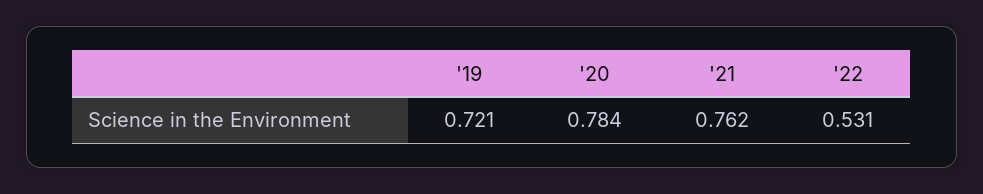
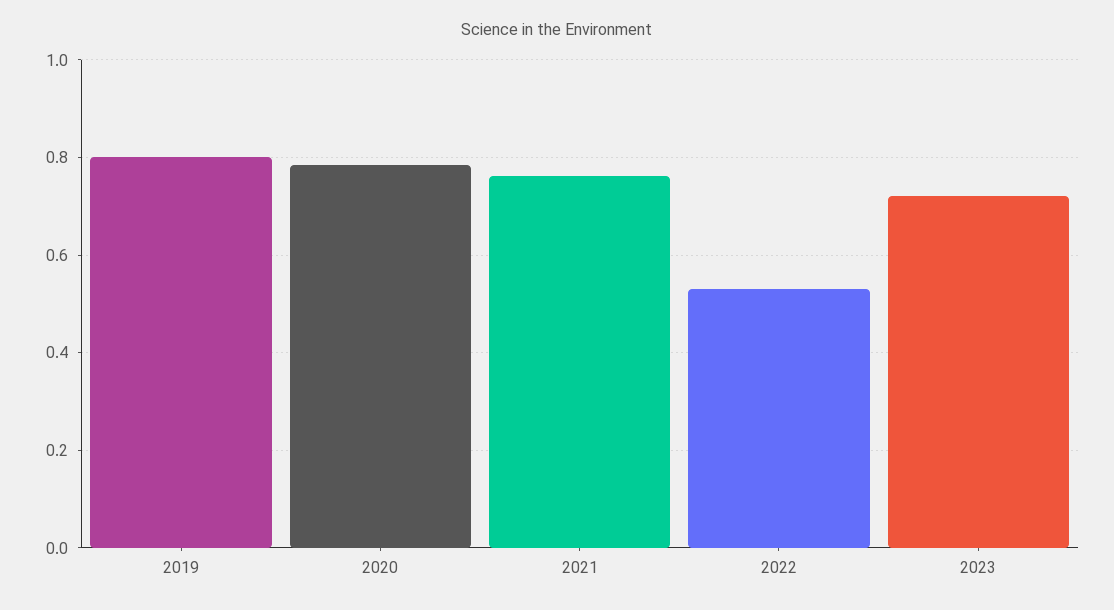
'19: 0.721 -> 0.8
2023: none -> 0.72

